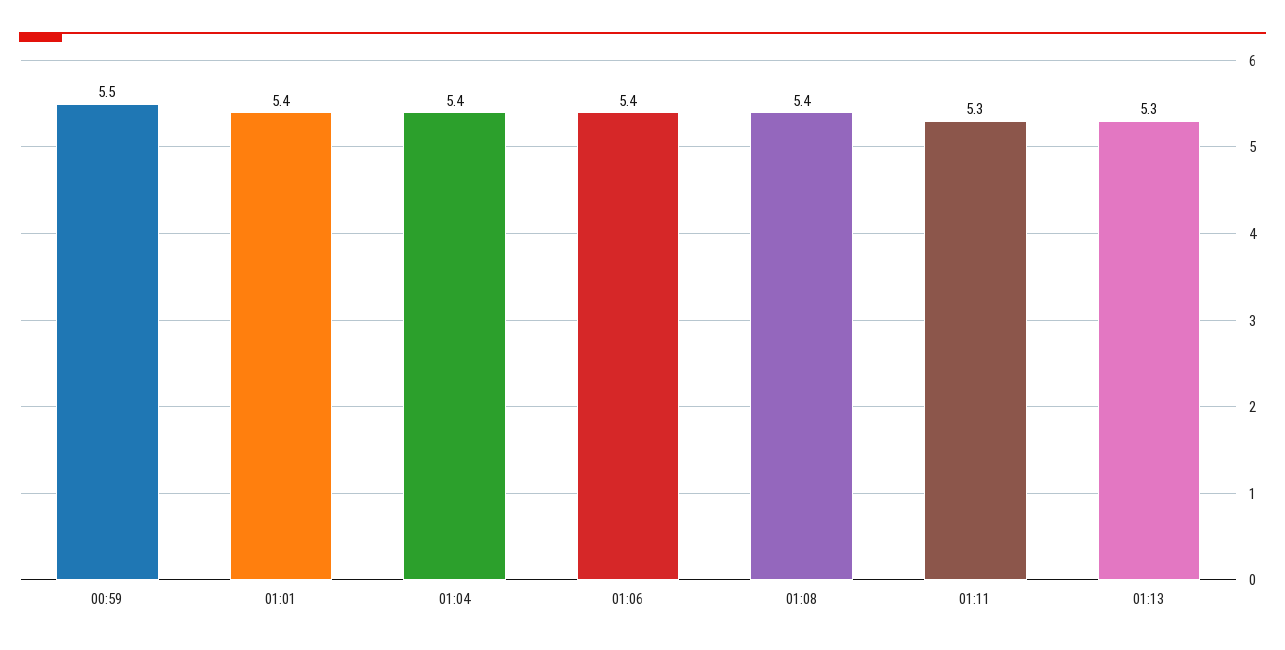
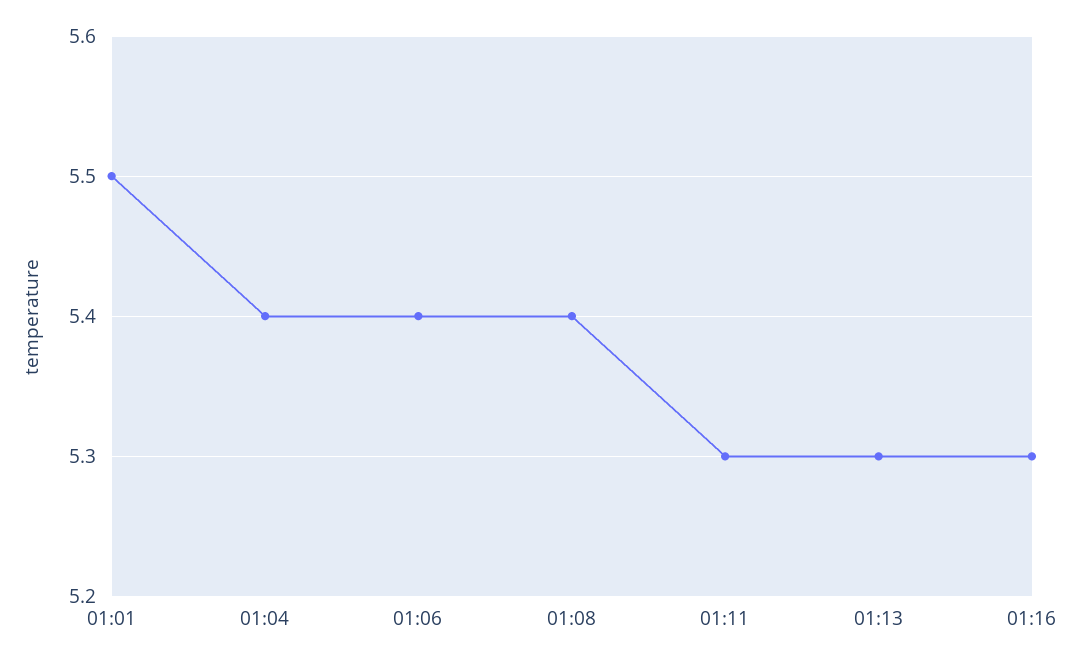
00:59: 5.5 -> none
01:01: 5.4 -> 5.5
01:16: none -> 5.3

